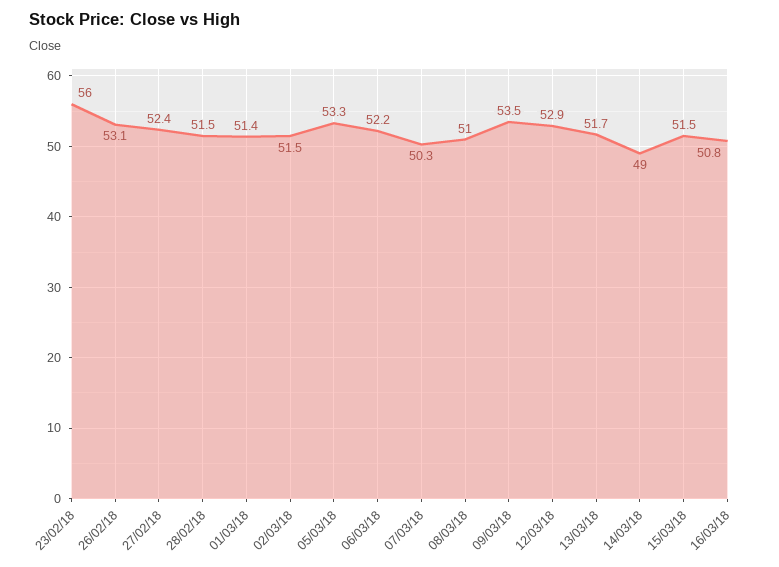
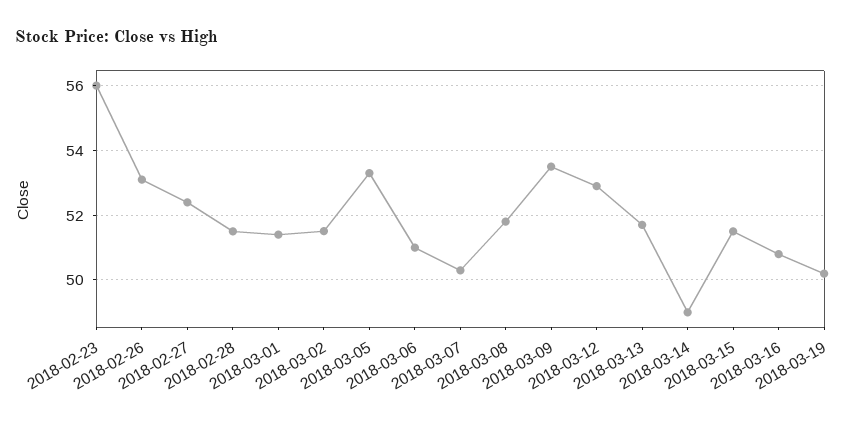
06/03/18: 52.2 -> 51
08/03/18: 51 -> 51.8
2018-03-19: none -> 50.2

